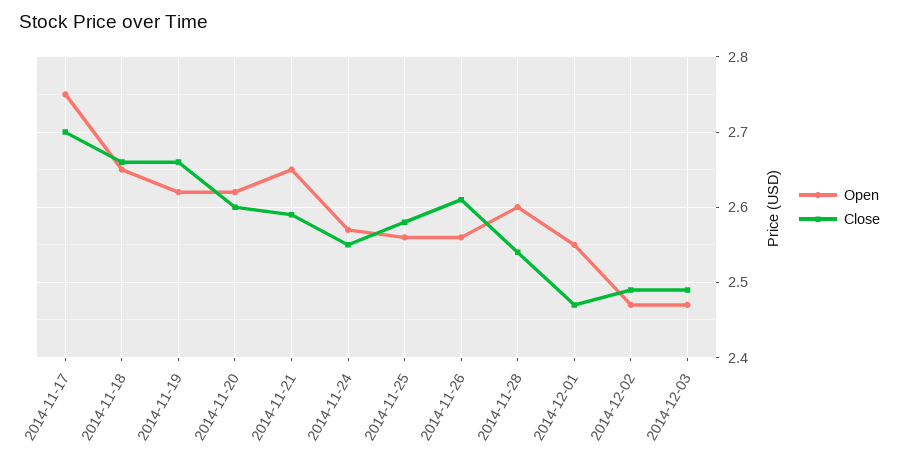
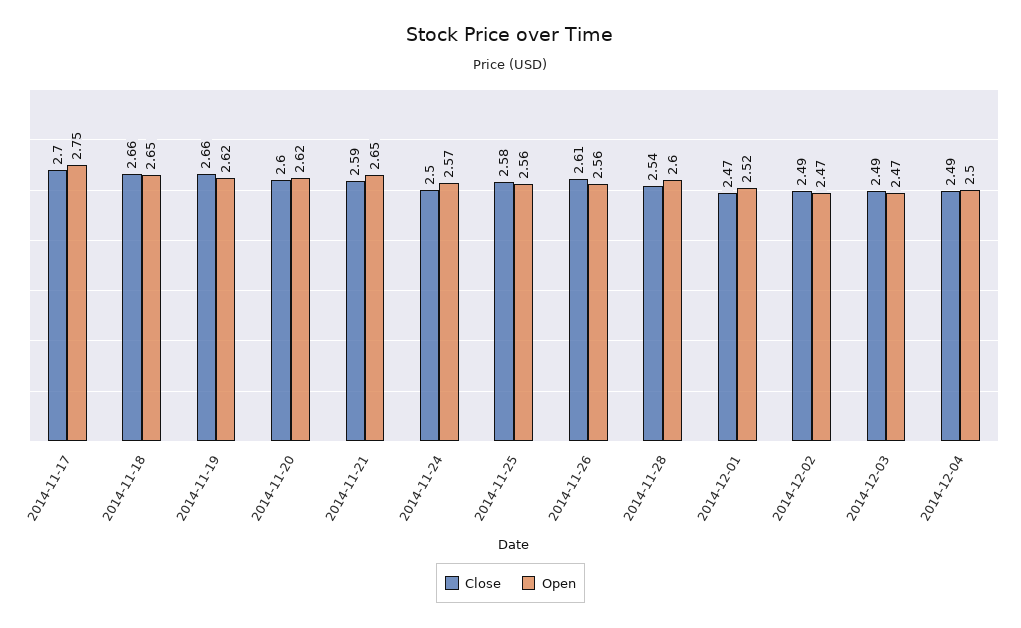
Close, 2014-11-24: 2.55 -> 2.5
Open, 2014-12-01: 2.55 -> 2.52
Close, 2014-12-04: none -> 2.49
Open, 2014-12-04: none -> 2.5

